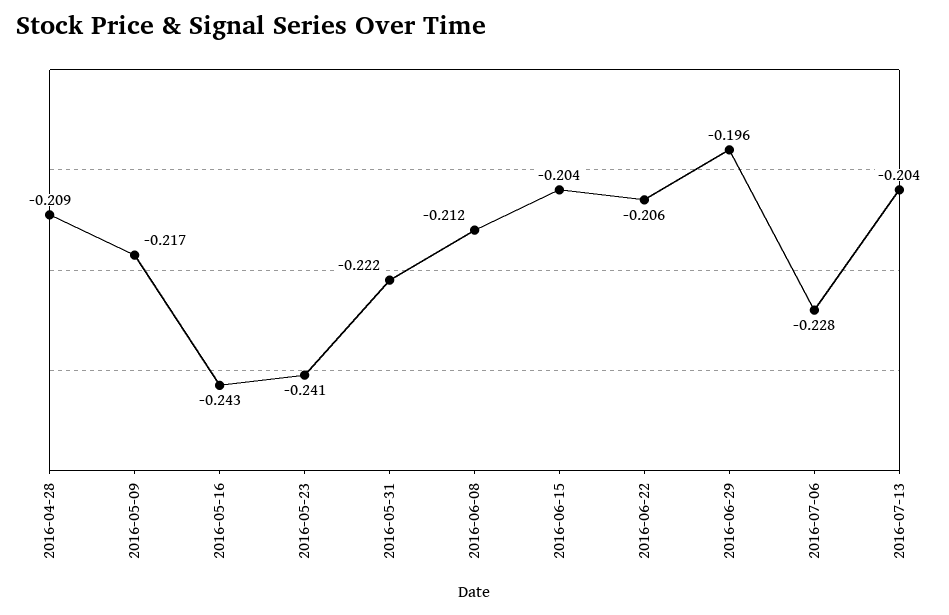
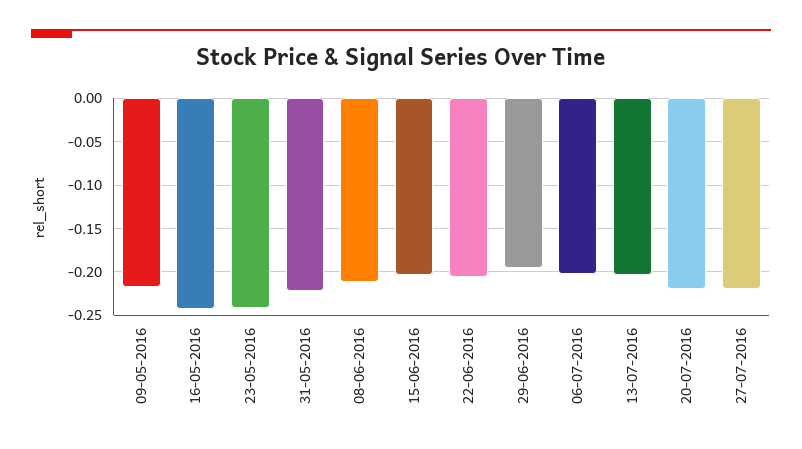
2016-04-28: -0.209 -> none
2016-07-06: -0.228 -> -0.2
20-07-2016: none -> -0.22
27-07-2016: none -> -0.22

